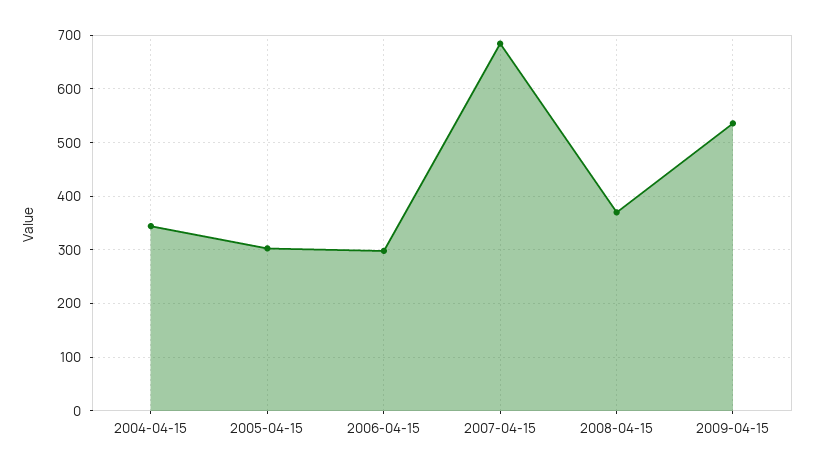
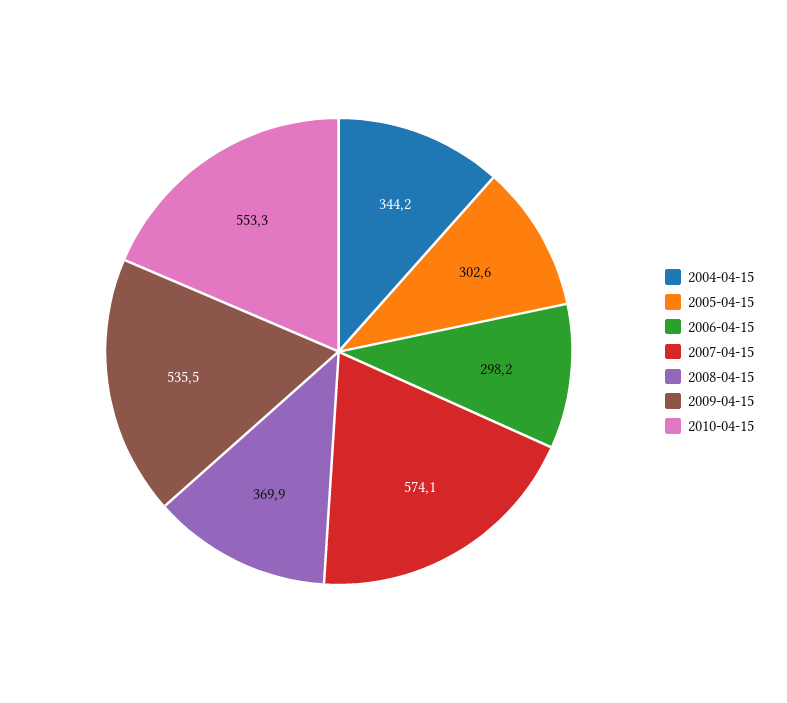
2007-04-15: 680 -> 574.1
2010-04-15: none -> 553.3

